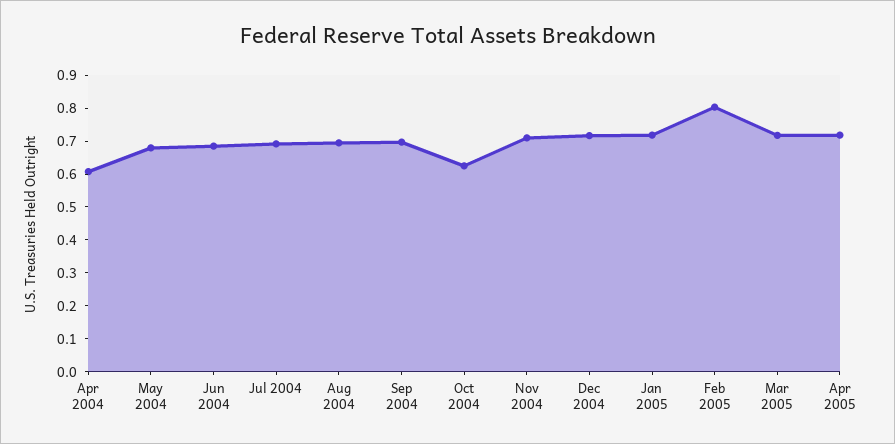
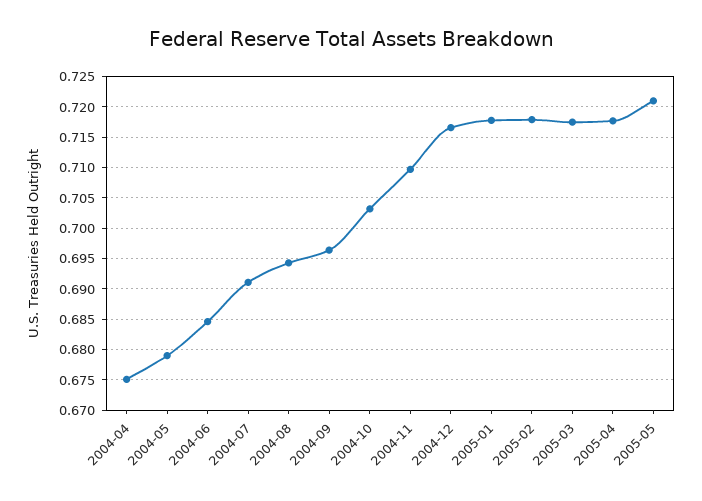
Apr 2004: 0.6 -> 0.675
Oct 2004: 0.625 -> 0.703
Feb 2005: 0.8 -> 0.718
2005-05: none -> 0.721

